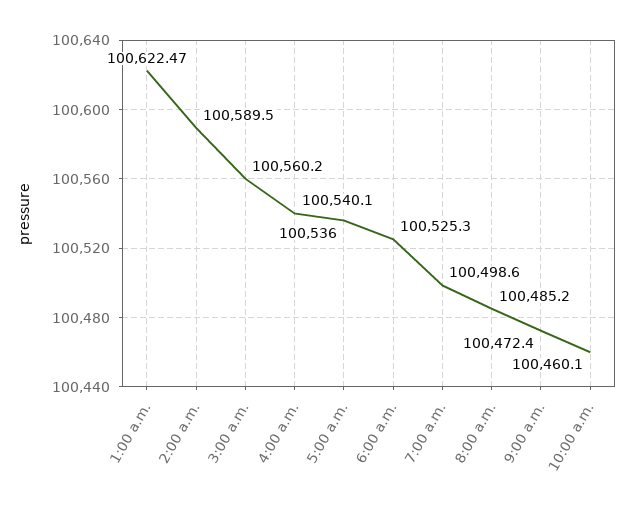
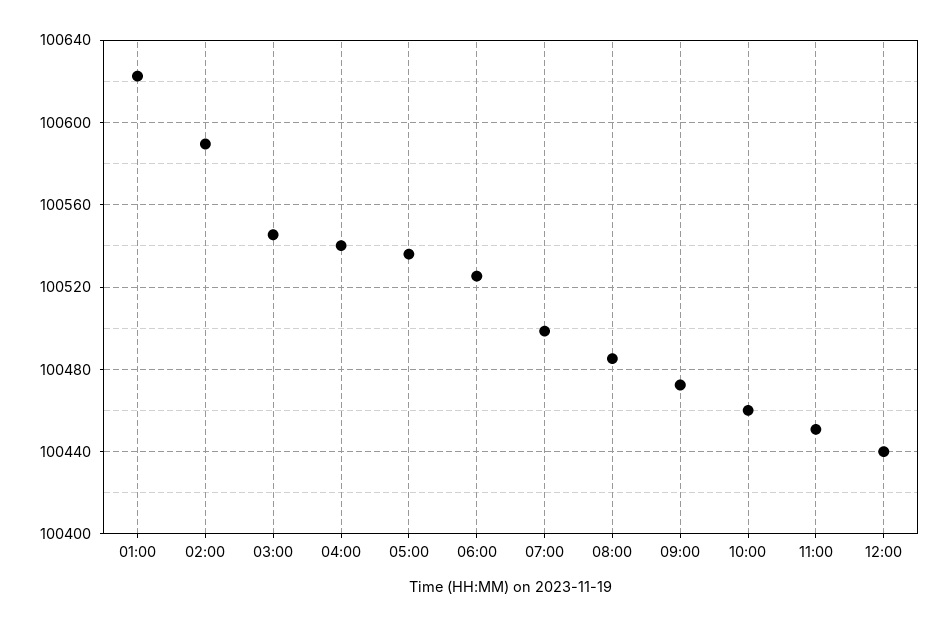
3:00 a.m.: 100560.2 -> 100545
11:00: none -> 100450
12:00: none -> 100440

